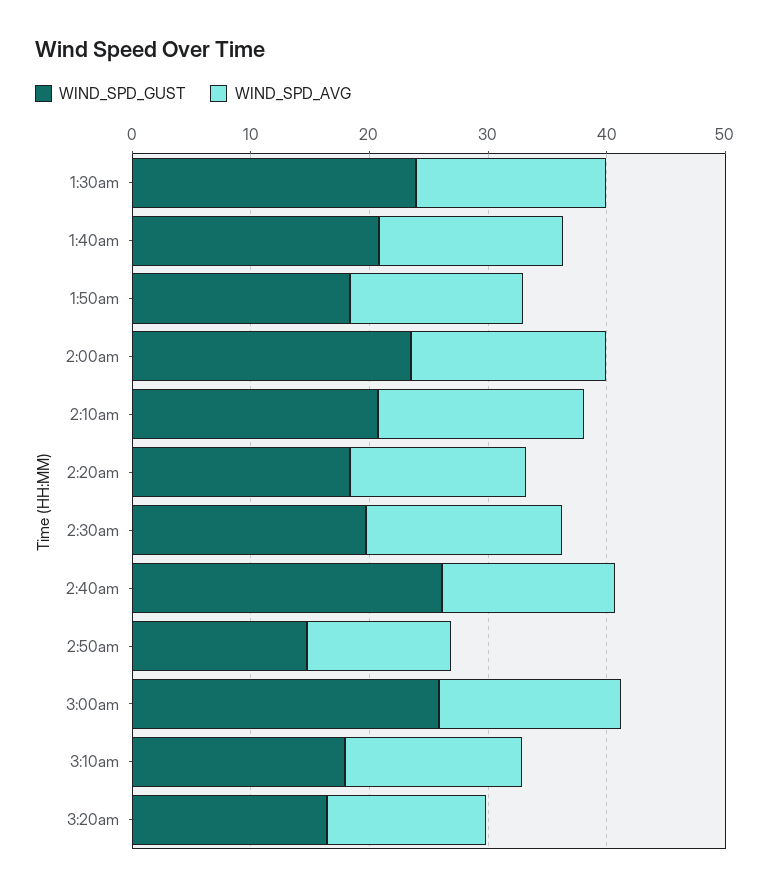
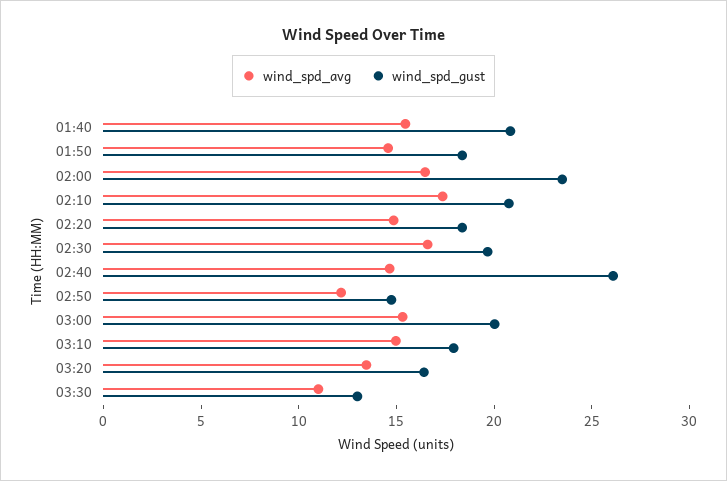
WIND_SPD_GUST, 1:30am: 24 -> none
WIND_SPD_AVG, 1:30am: 16 -> none
WIND_SPD_GUST, 3:00am: 26 -> 20
WIND_SPD_AVG, 03:30: none -> 11
WIND_SPD_GUST, 03:30: none -> 13

